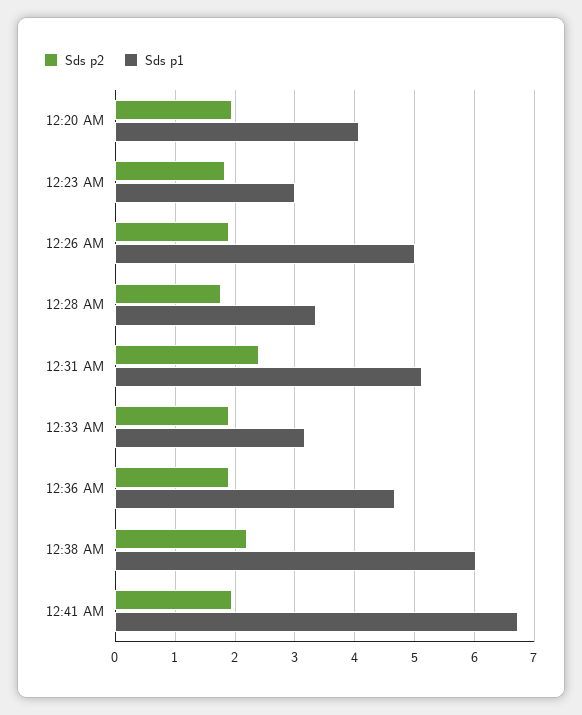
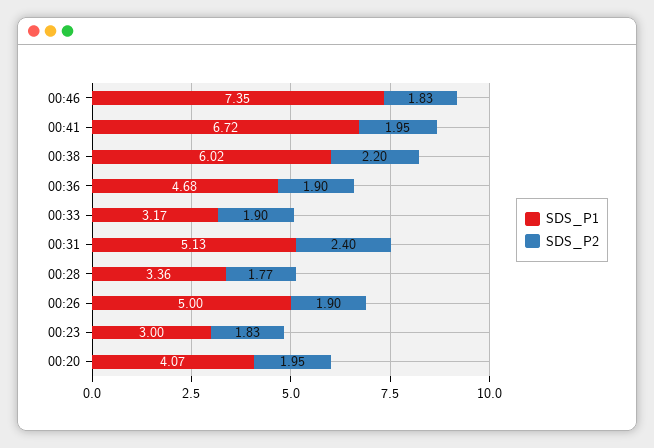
Sds p1, 00:46: none -> 7.35
Sds p2, 00:46: none -> 1.83

